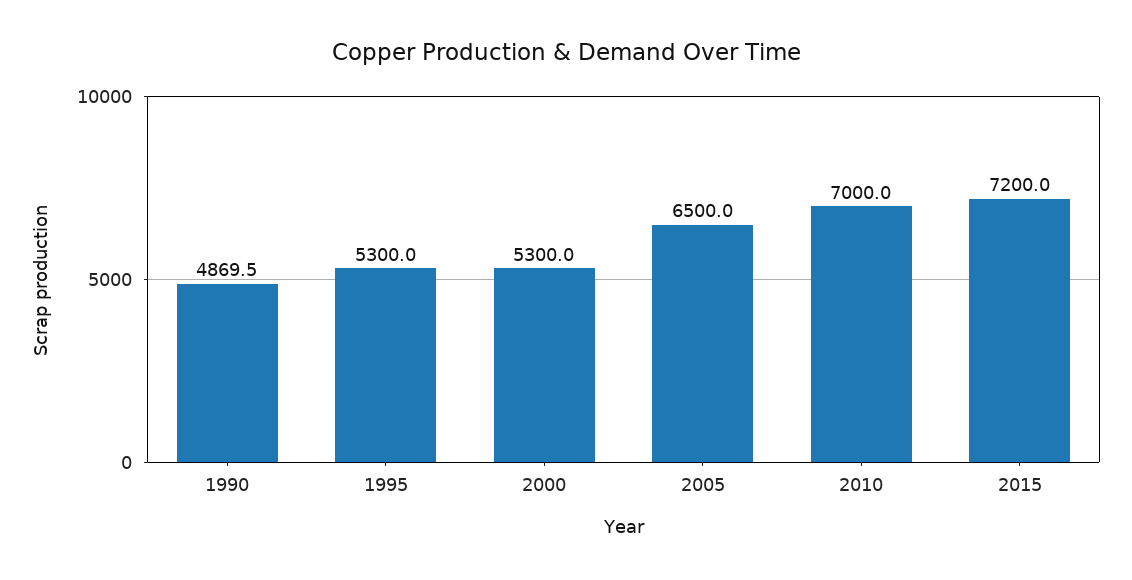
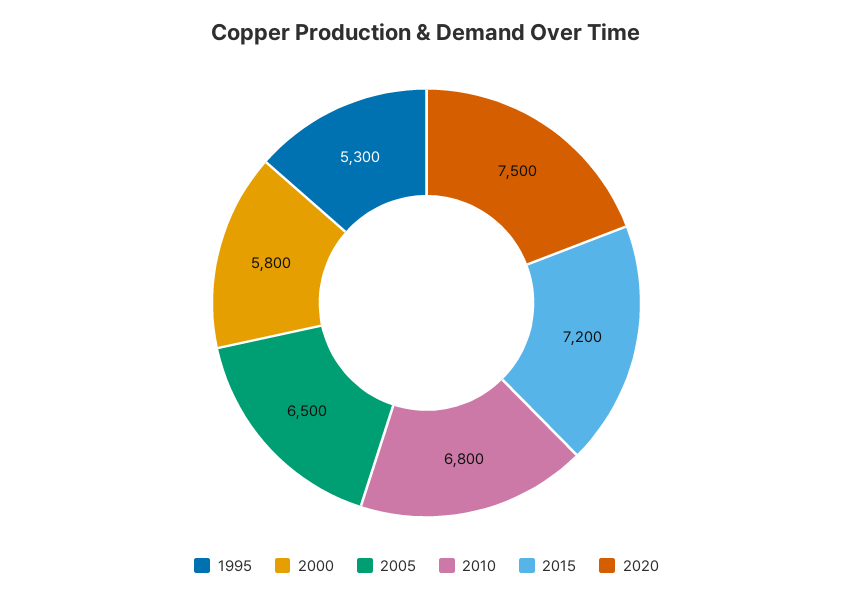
1990: 4869.5 -> none
2000: 5300 -> 5800
2010: 7000 -> 6800
2020: none -> 7500

